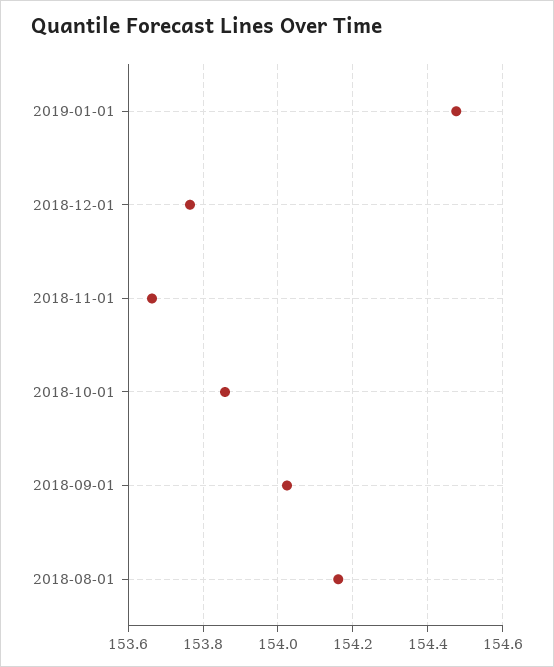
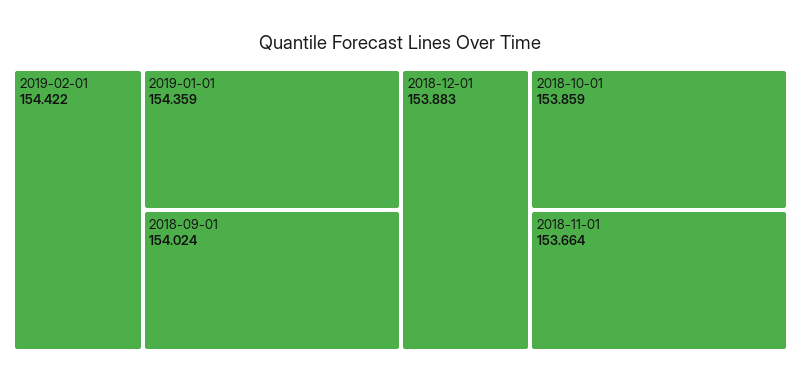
2019-01-01: 154.48 -> 154.359
2018-12-01: 153.76 -> 153.883
2018-08-01: 154.16 -> none
2019-02-01: none -> 154.422

